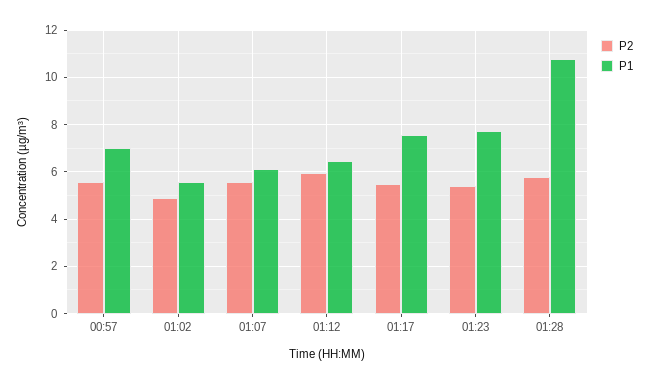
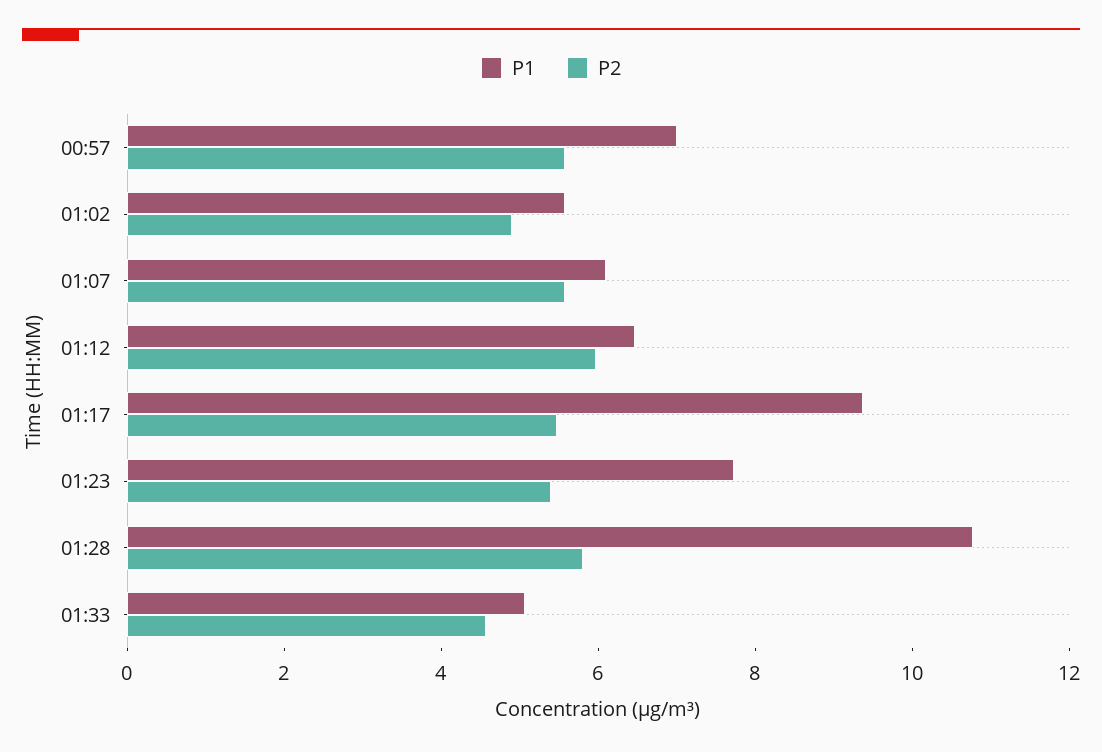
P1, 01:17: 7.5 -> 9.5
P1, 01:33: none -> 5
P2, 01:33: none -> 4.5

